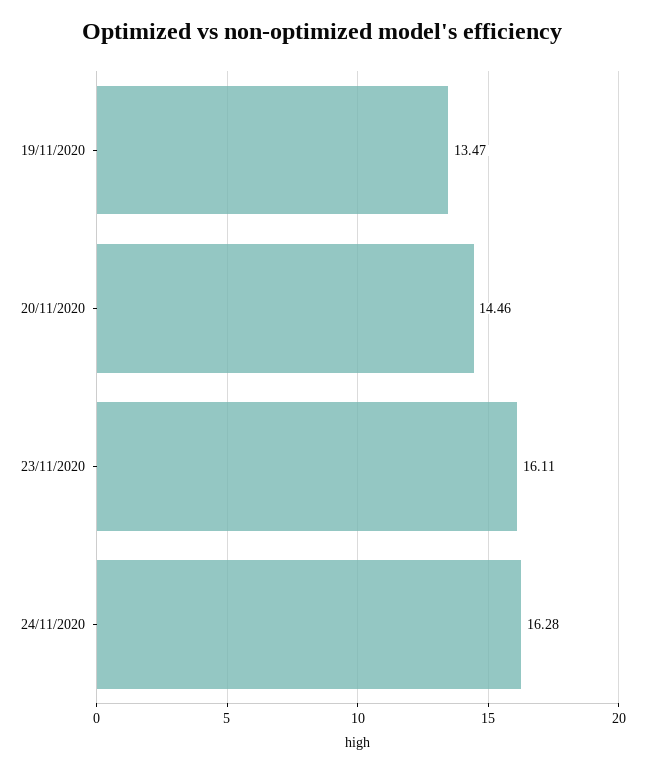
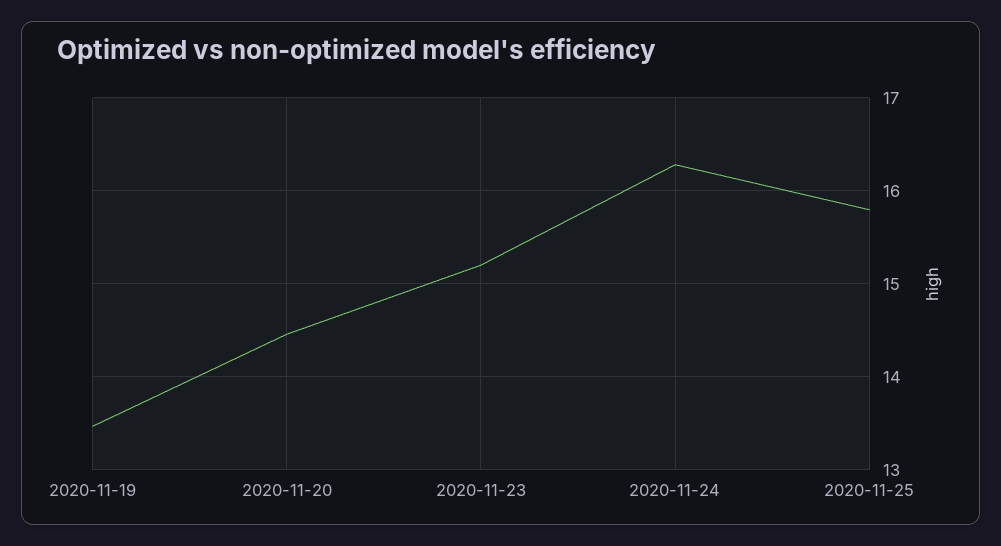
23/11/2020: 16.11 -> 15.2
2020-11-25: none -> 15.8

